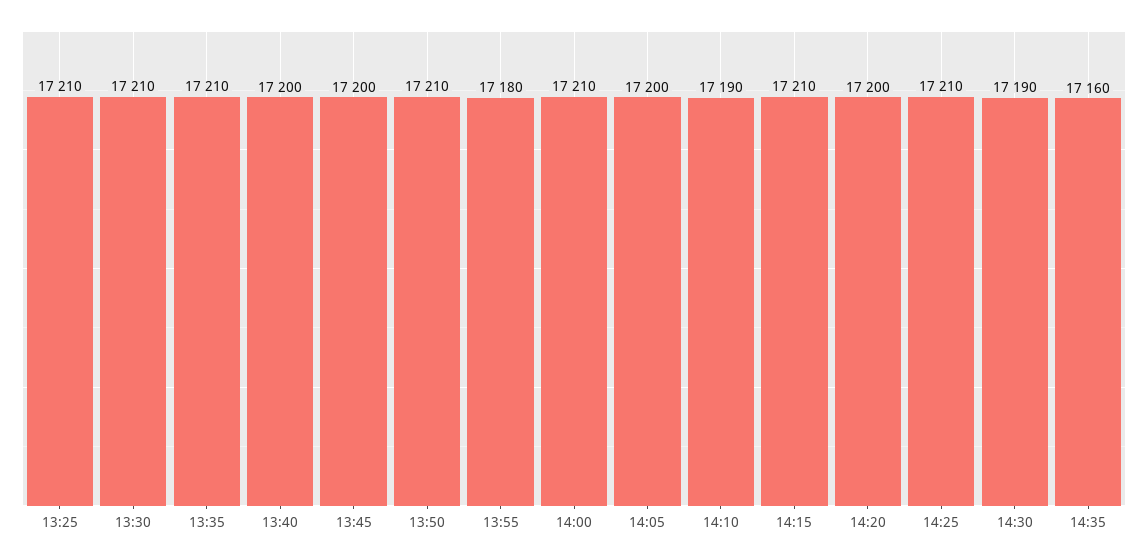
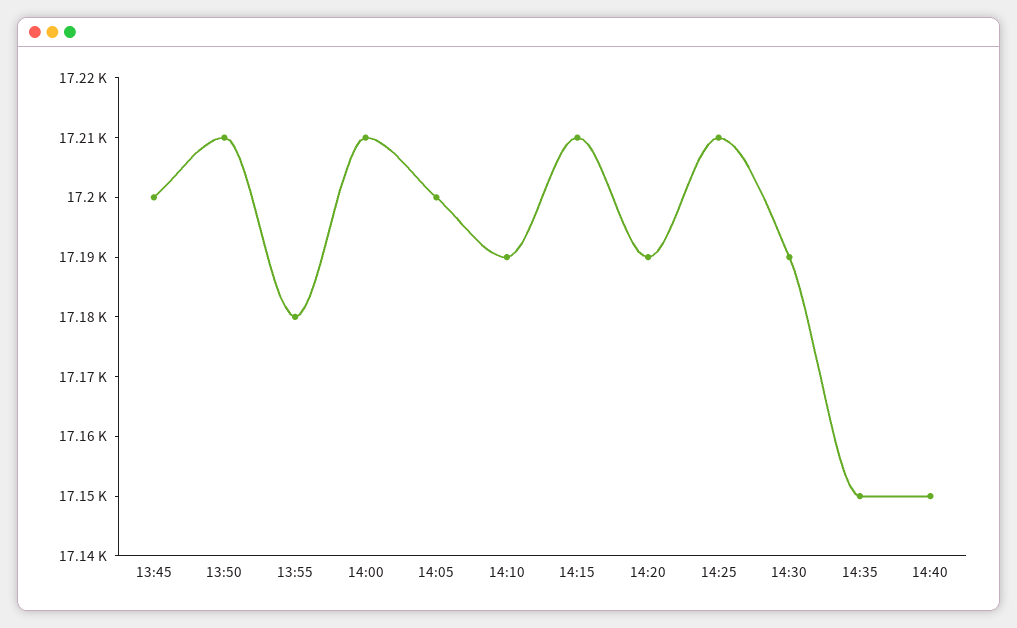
13:25: 17210 -> none
13:30: 17210 -> none
13:35: 17210 -> none
13:40: 17200 -> none
14:20: 17200 -> 17190
14:35: 17160 -> 17150
14:40: none -> 17150

